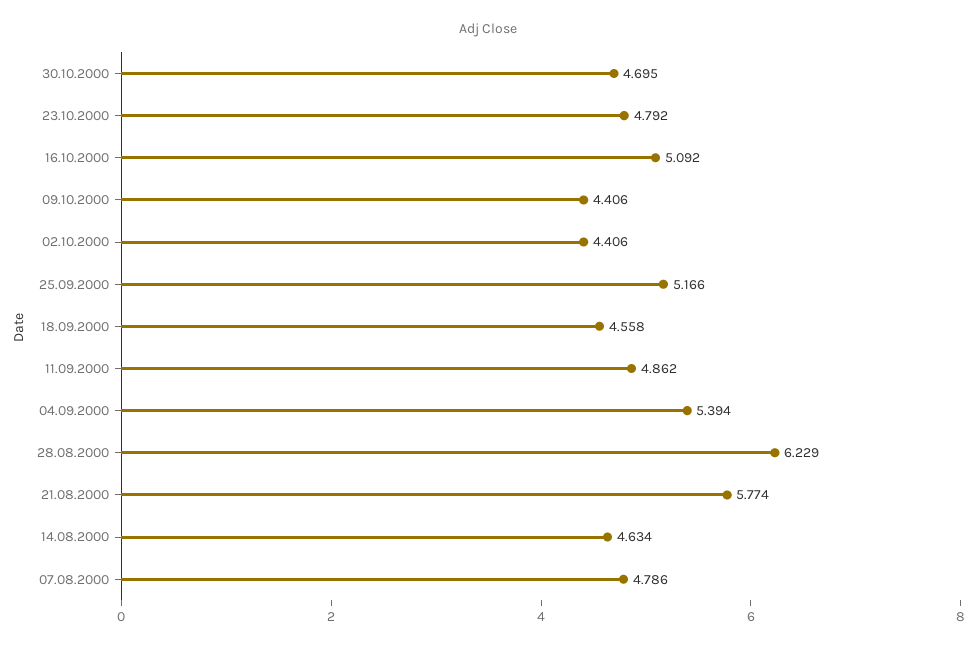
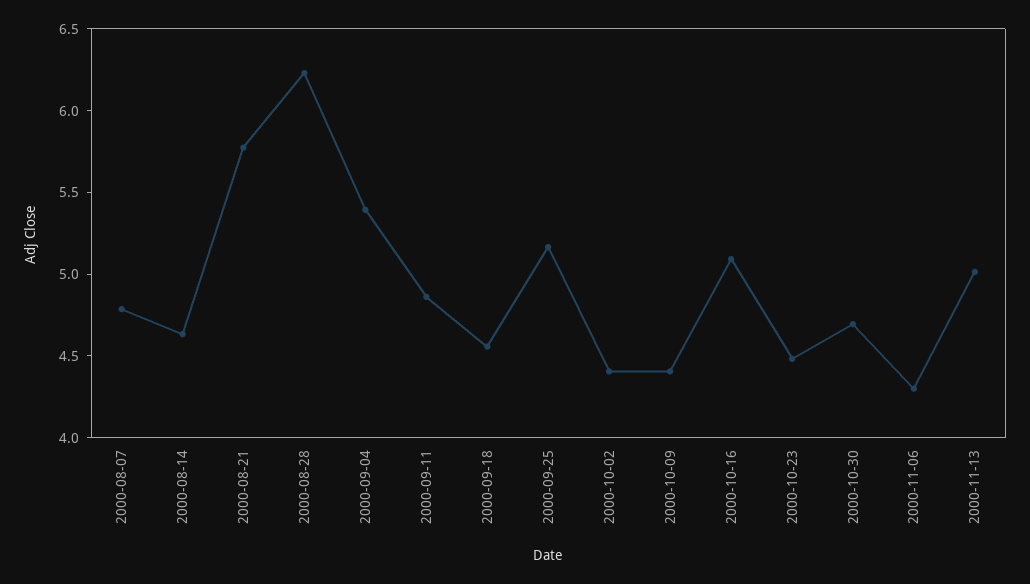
23.10.2000: 4.792 -> 4.5
2000-11-06: none -> 4.3
2000-11-13: none -> 5

